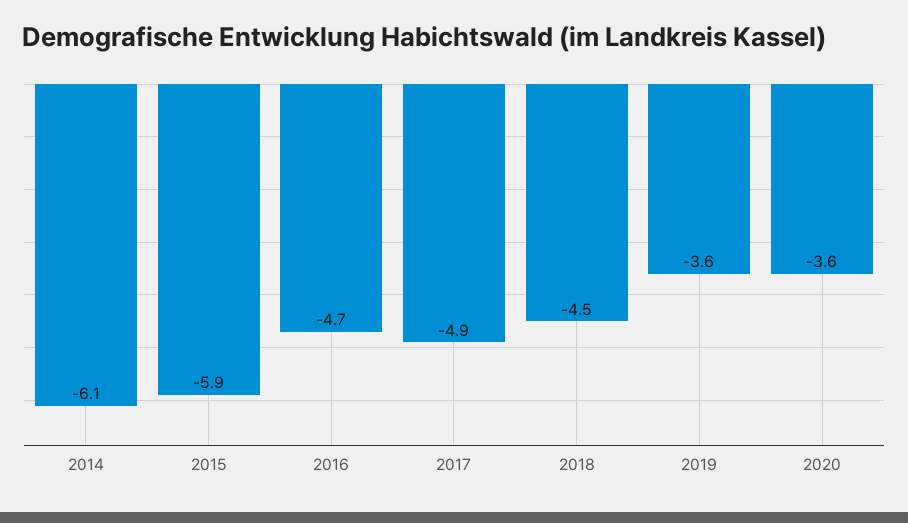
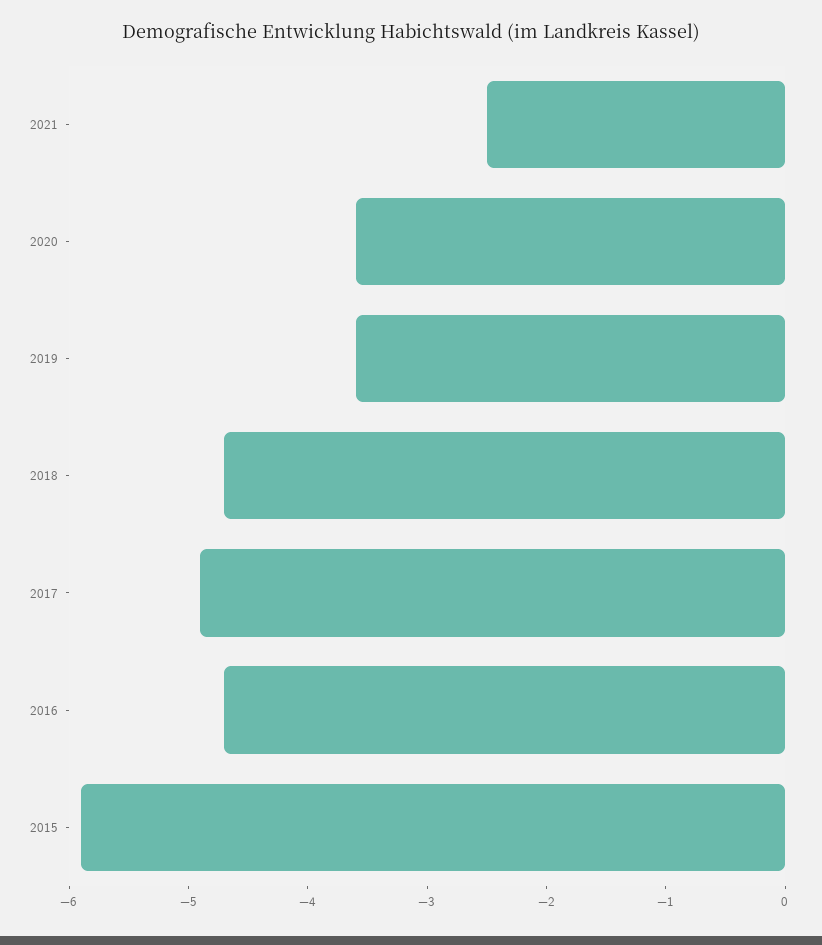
2014: -6.1 -> none
2018: -4.5 -> -4.7
2021: none -> -2.5

